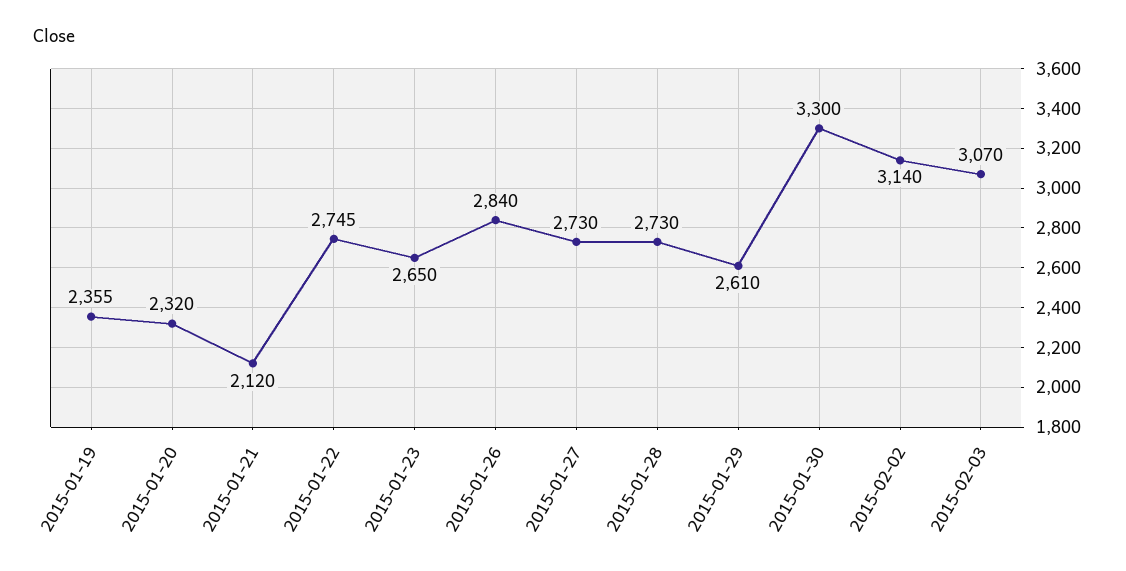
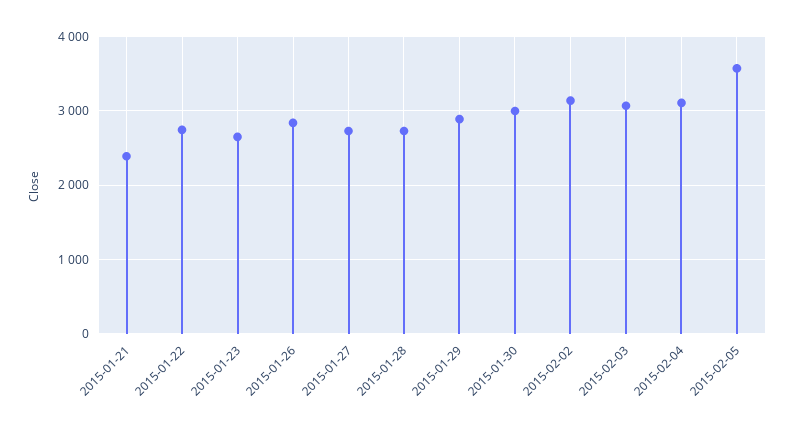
2015-01-19: 2355 -> none
2015-01-20: 2320 -> none
2015-01-21: 2120 -> 2400
2015-01-29: 2610 -> 2900
2015-01-30: 3300 -> 3000
2015-02-04: none -> 3100
2015-02-05: none -> 3600

